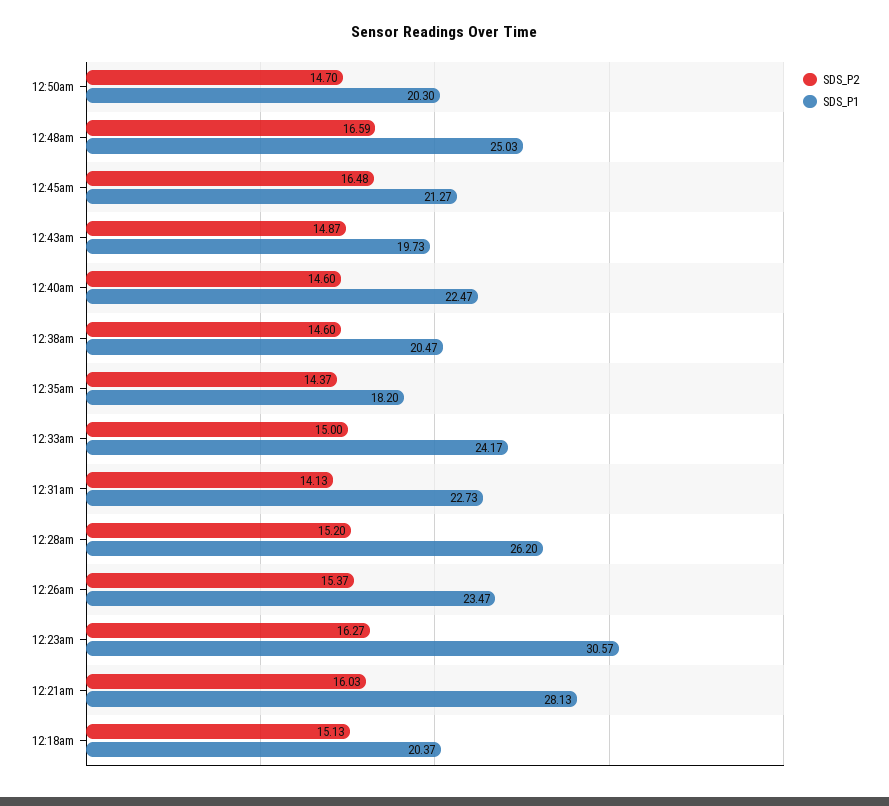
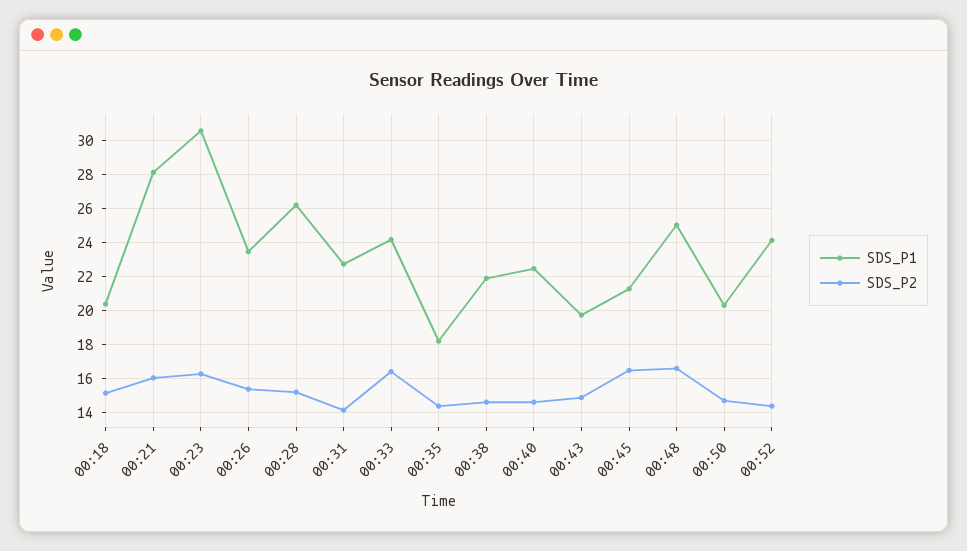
SDS_P1, 12:38am: 20.47 -> 22
SDS_P2, 12:33am: 15 -> 16.5
SDS_P1, 00:52: none -> 24
SDS_P2, 00:52: none -> 14.5

